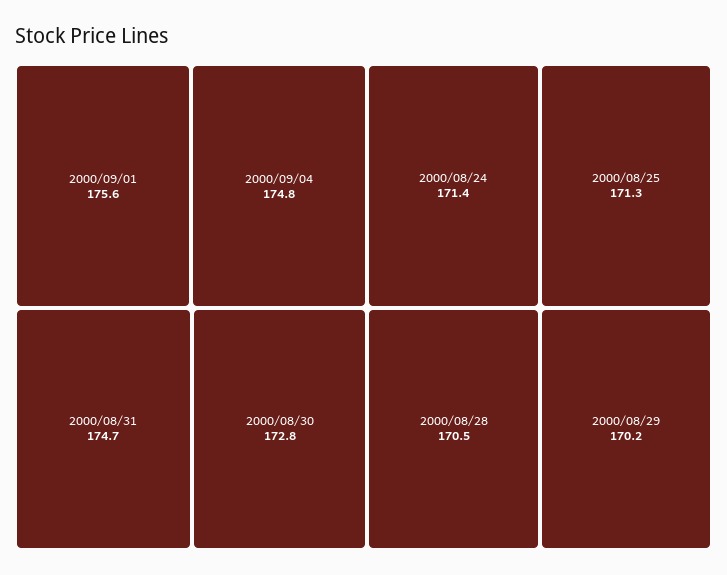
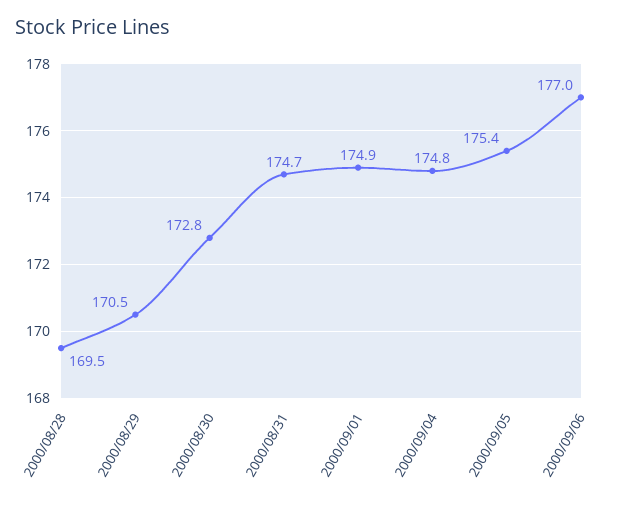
2000/09/01: 175.6 -> 174.9
2000/08/24: 171.4 -> none
2000/08/25: 171.3 -> none
2000/08/28: 170.5 -> 169.5
2000/08/29: 170.2 -> 170.5
2000/09/05: none -> 175.4
2000/09/06: none -> 177

